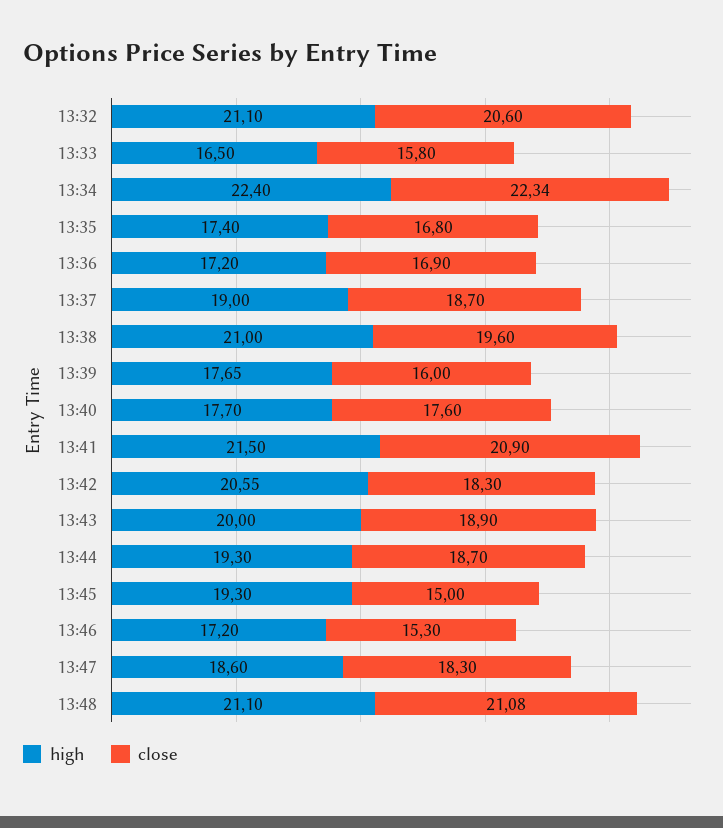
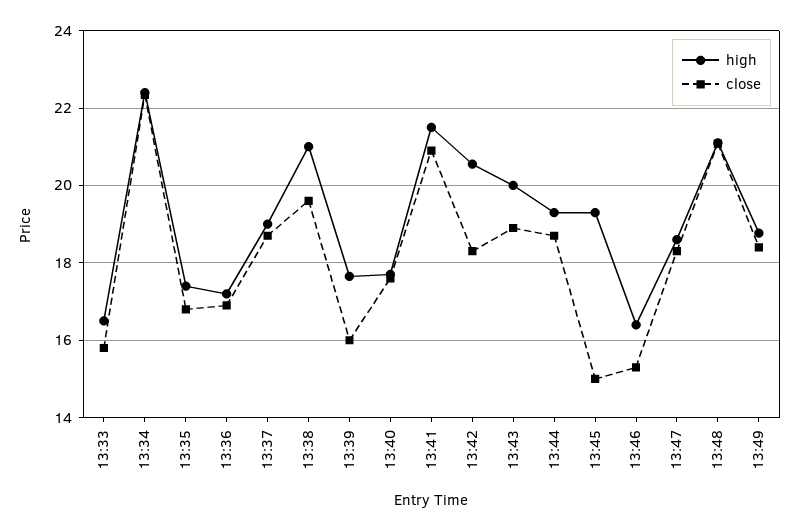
high, 13:32: 21.1 -> none
close, 13:32: 20.6 -> none
high, 13:46: 17.2 -> 16.4
high, 13:49: none -> 18.8
close, 13:49: none -> 18.4

